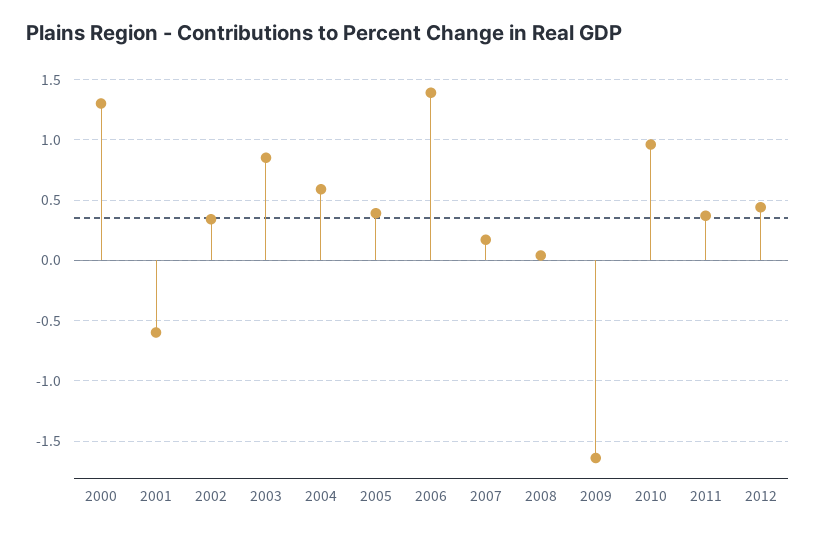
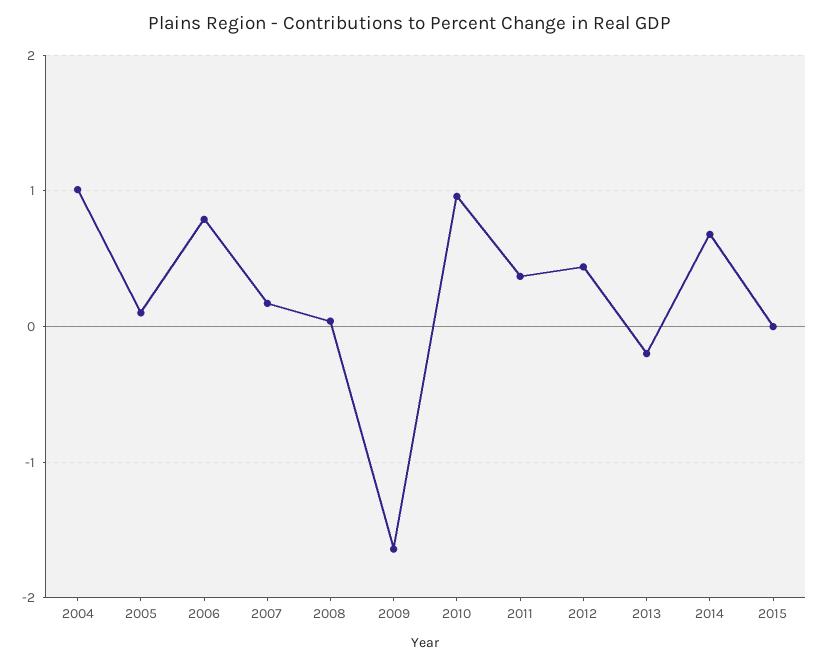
2000: 1.3 -> none
2001: -0.6 -> none
2002: 0.35 -> none
2003: 0.85 -> none
2004: 0.6 -> 1
2005: 0.4 -> 0.1
2006: 1.4 -> 0.8
2013: none -> -0.2
2014: none -> 0.7
2015: none -> 0

